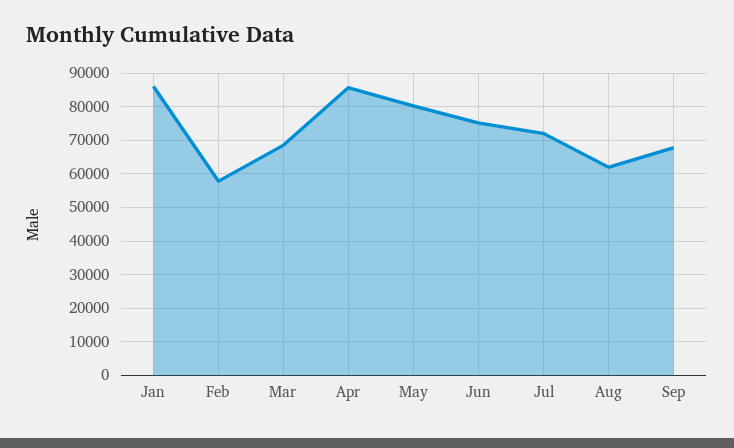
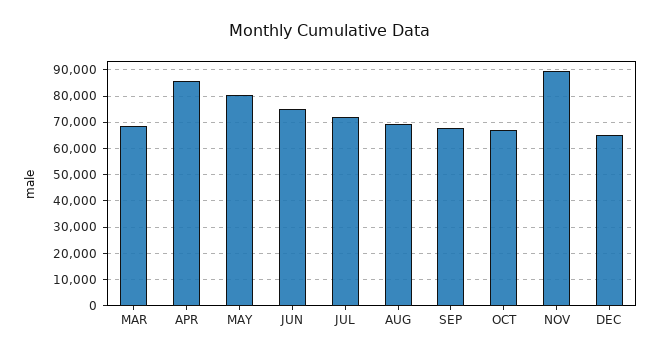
Jan: 86000 -> none
Feb: 58000 -> none
Aug: 62000 -> 70000
OCT: none -> 67500
NOV: none -> 90000
DEC: none -> 65000

